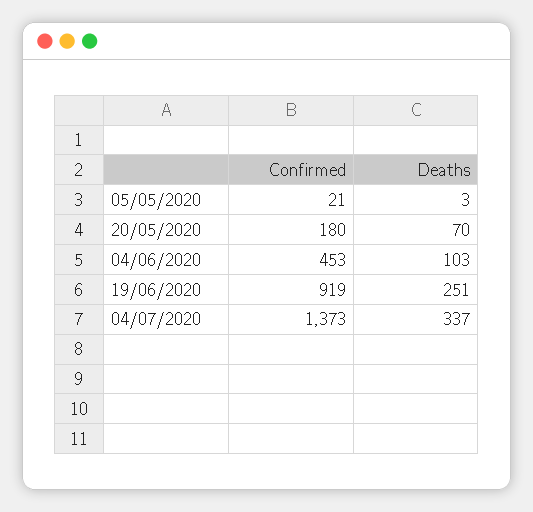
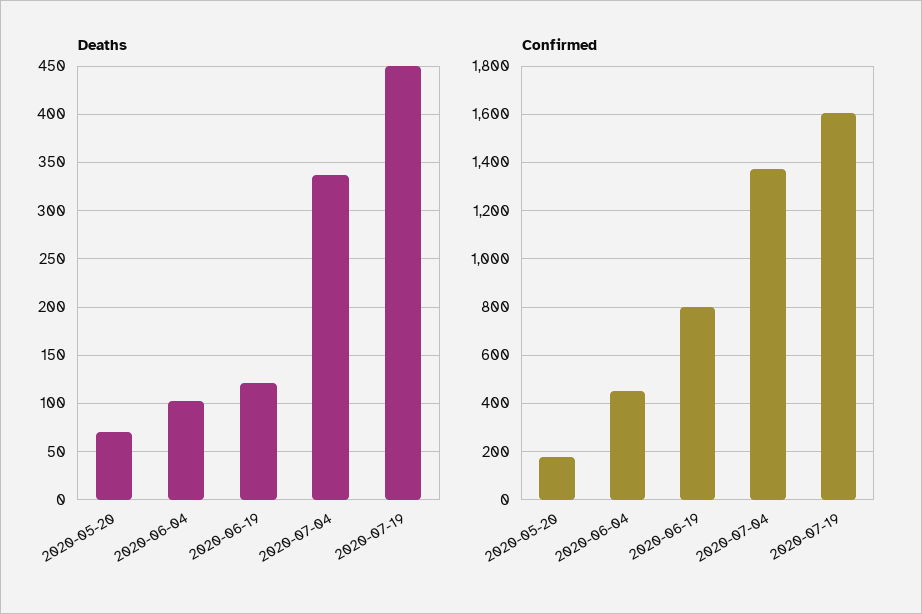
Confirmed, 05/05/2020: 21 -> none
Deaths, 05/05/2020: 3 -> none
Confirmed, 19/06/2020: 919 -> 800
Deaths, 19/06/2020: 251 -> 120
Deaths, 2020-07-19: none -> 450
Confirmed, 2020-07-19: none -> 1600

